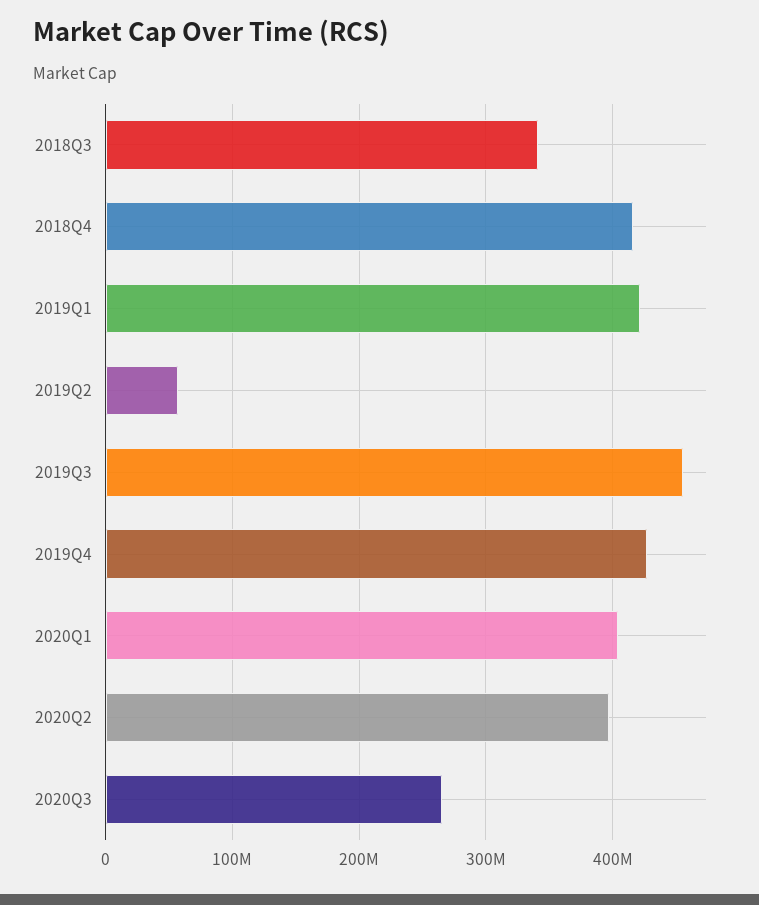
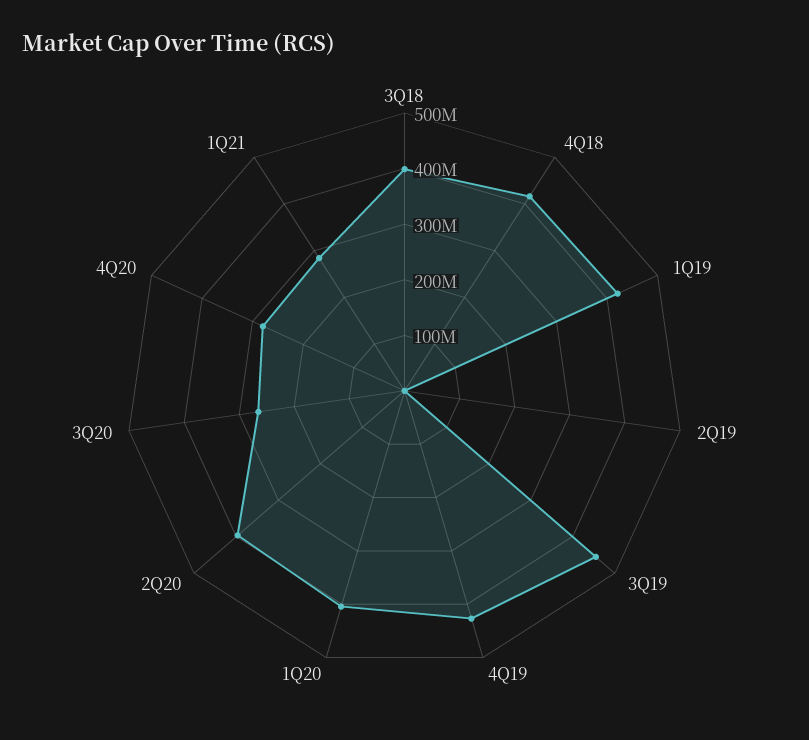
2018Q3: 340000000 -> 400000000
2019Q2: 60000000 -> 0
4Q20: none -> 280000000
1Q21: none -> 280000000

